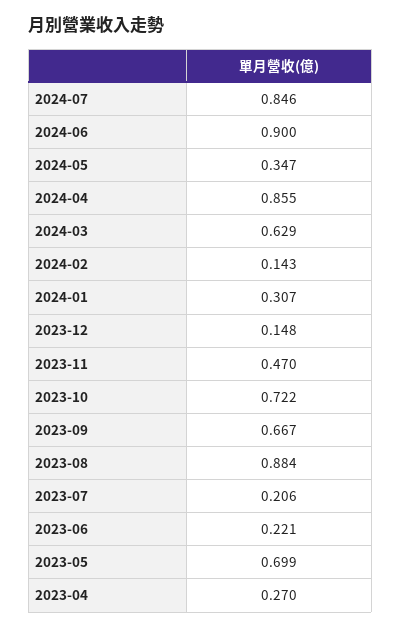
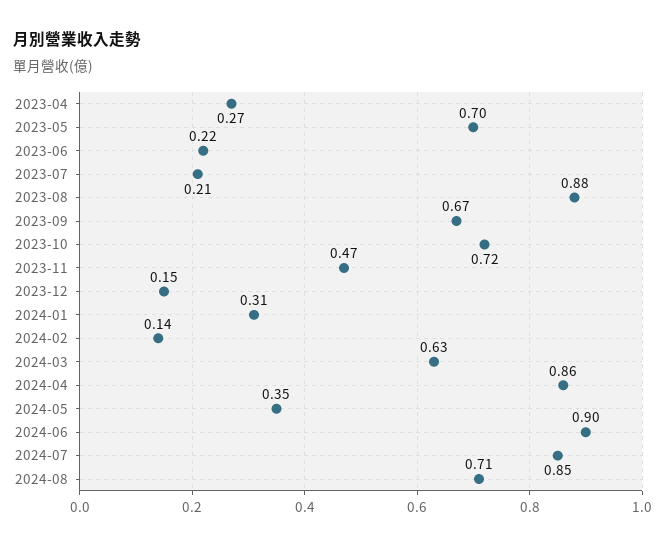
2024-08: none -> 0.71

